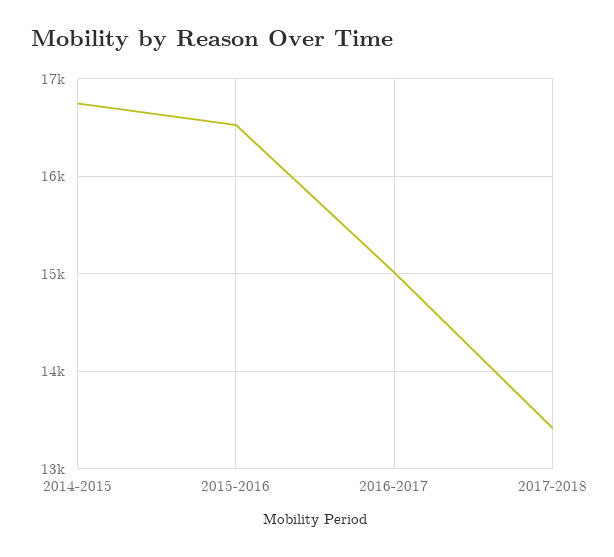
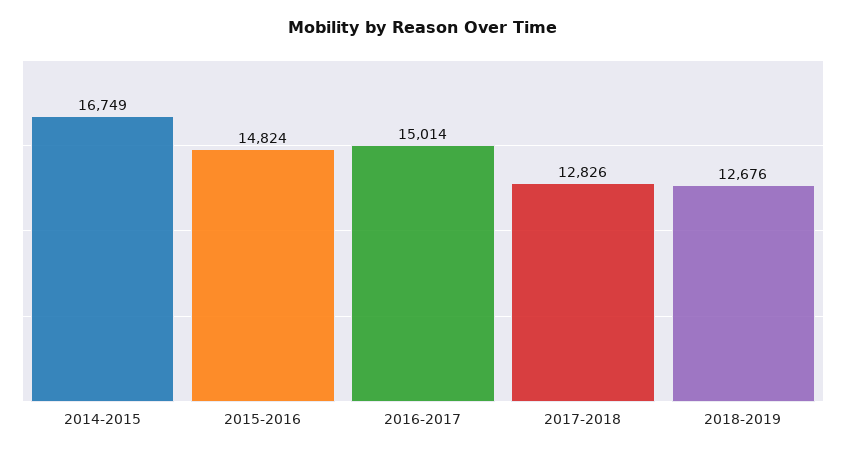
2015-2016: 16500 -> 14824
2017-2018: 13400 -> 12826
2018-2019: none -> 12676

